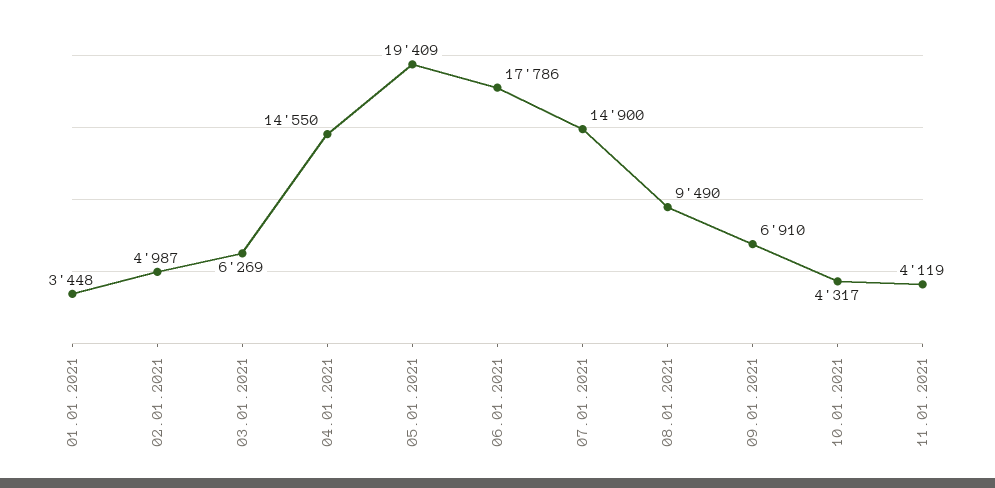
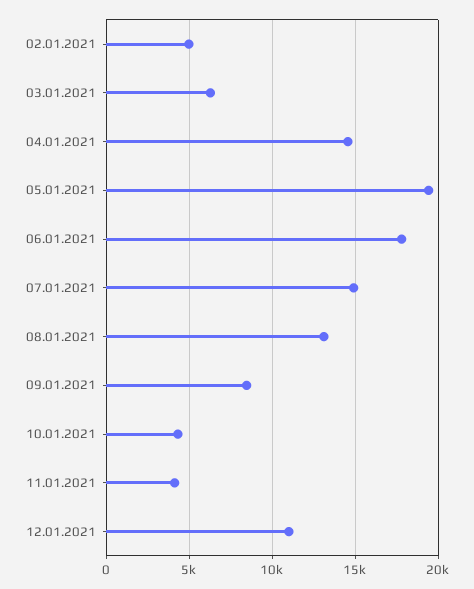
01.01.2021: 3448 -> none
08.01.2021: 9490 -> 13000
09.01.2021: 6910 -> 8500
12.01.2021: none -> 11000

